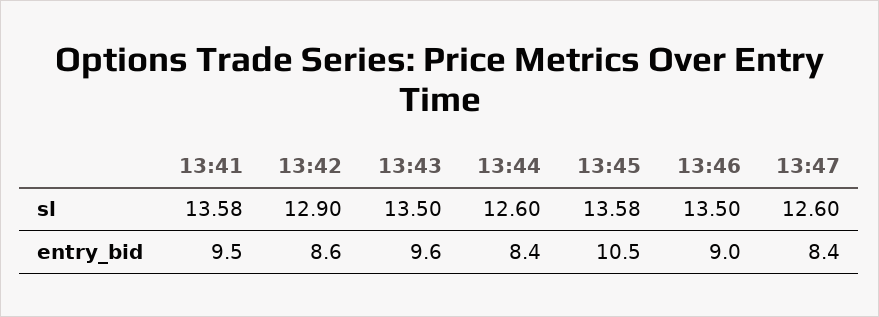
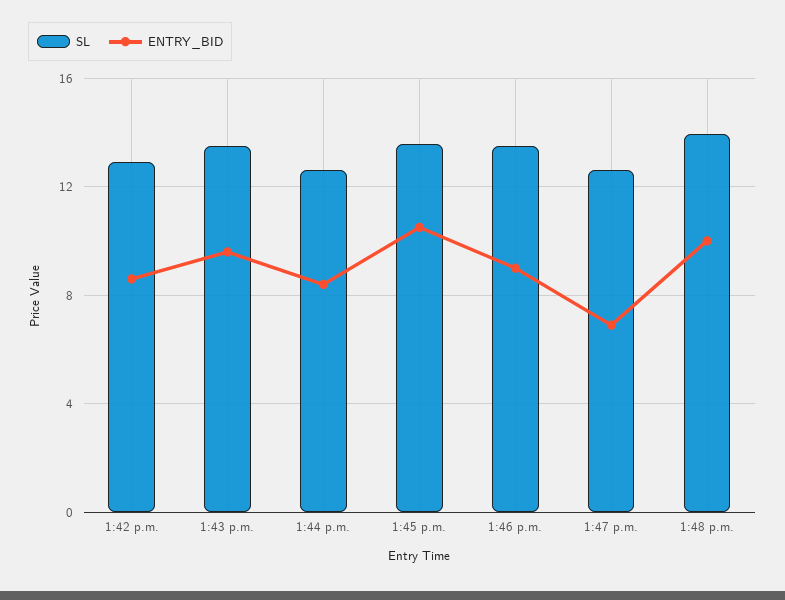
sl, 13:41: 13.58 -> none
entry_bid, 13:41: 9.5 -> none
entry_bid, 13:47: 8.4 -> 7
sl, 1:48 p.m.: none -> 14
entry_bid, 1:48 p.m.: none -> 10

